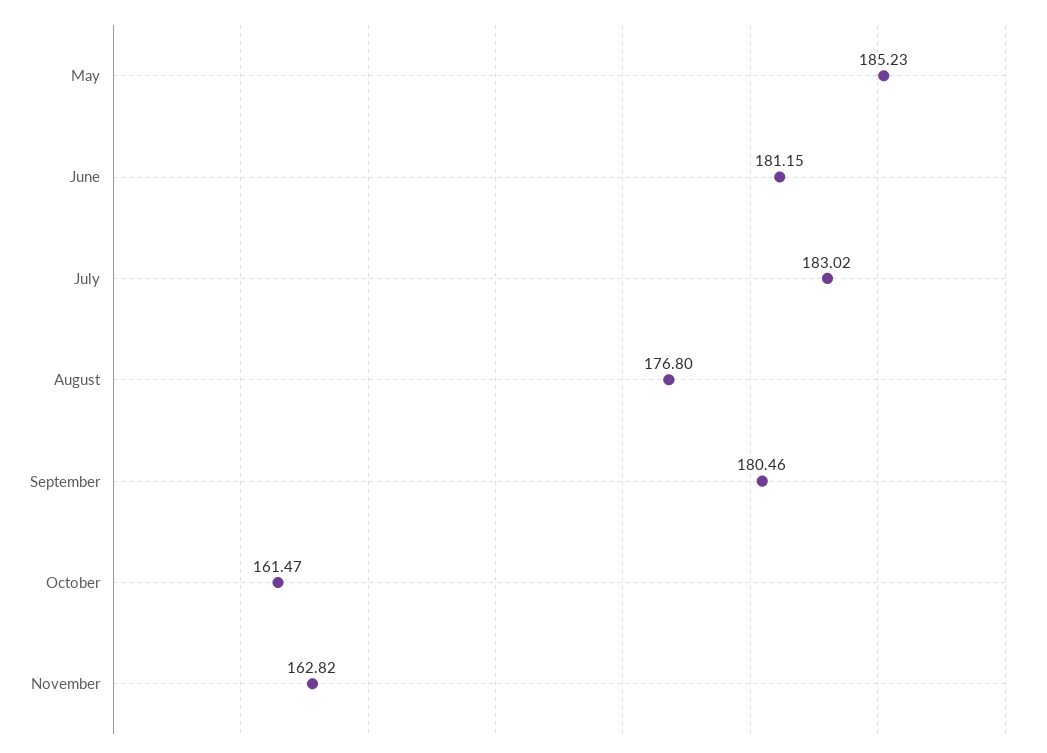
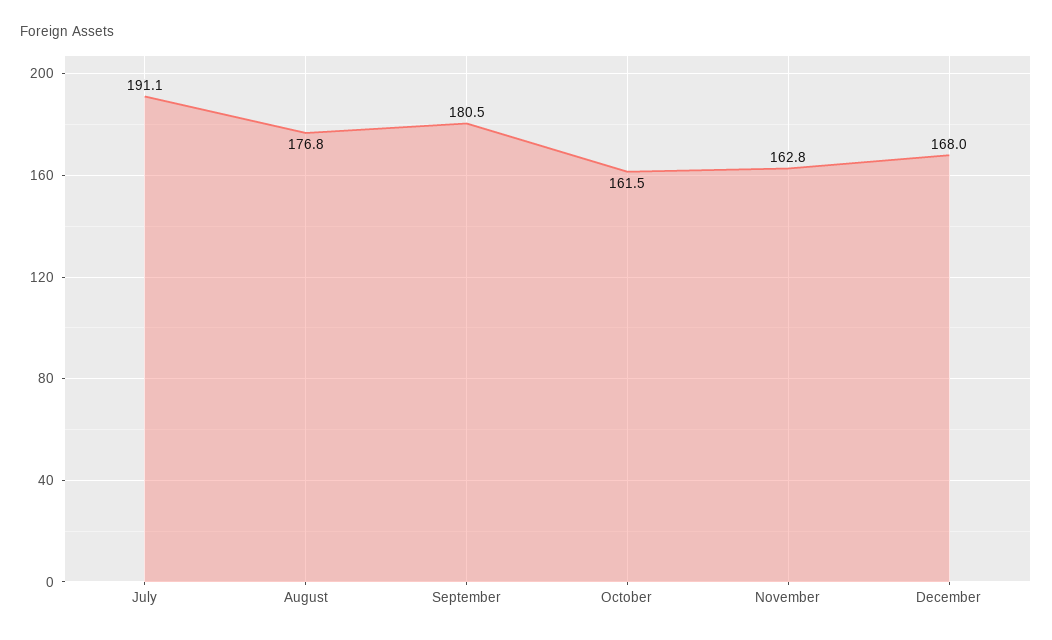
May: 185.23 -> none
June: 181.15 -> none
July: 183.02 -> 191.1
December: none -> 168

